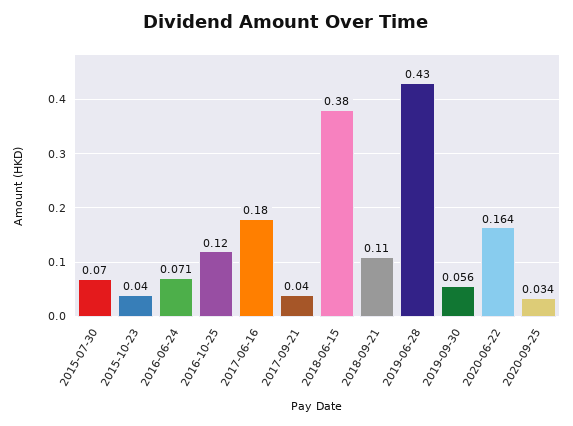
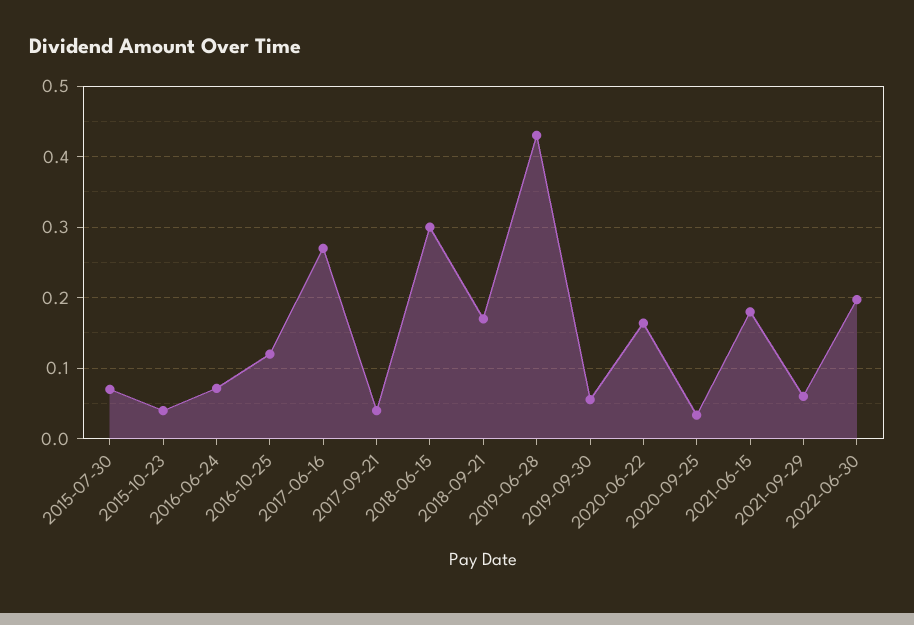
2017-06-16: 0.18 -> 0.27
2018-06-15: 0.38 -> 0.3
2018-09-21: 0.11 -> 0.17
2021-06-15: none -> 0.18
2021-09-29: none -> 0.06
2022-06-30: none -> 0.2

